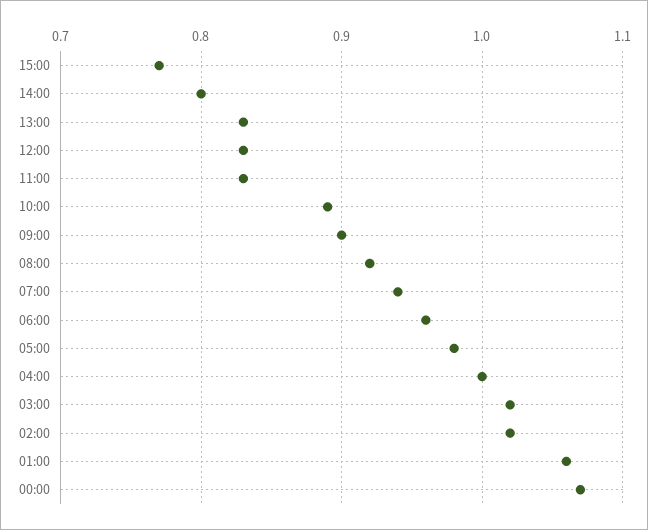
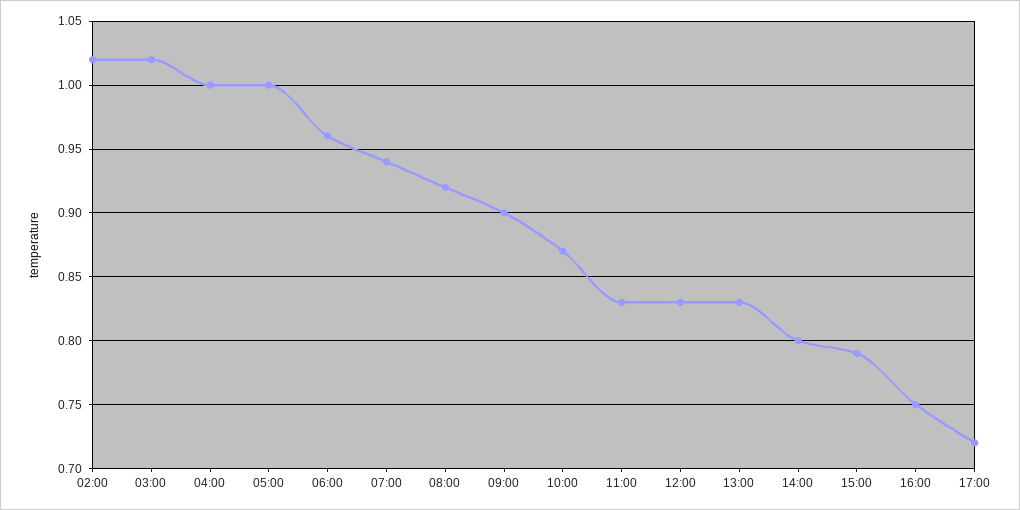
15:00: 0.77 -> 0.79
10:00: 0.89 -> 0.87
05:00: 0.98 -> 1
01:00: 1.06 -> none
00:00: 1.07 -> none
16:00: none -> 0.75
17:00: none -> 0.72

